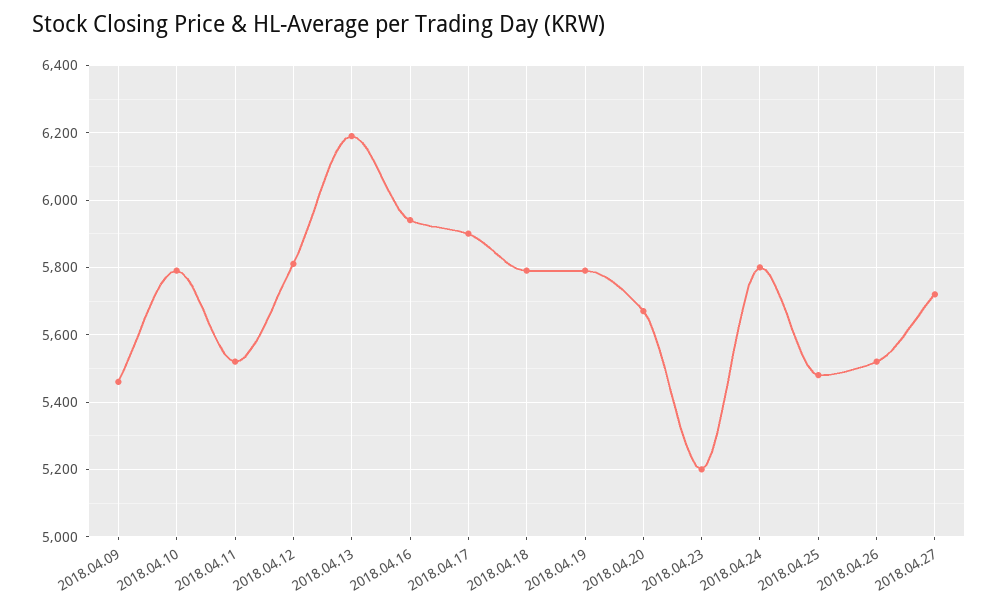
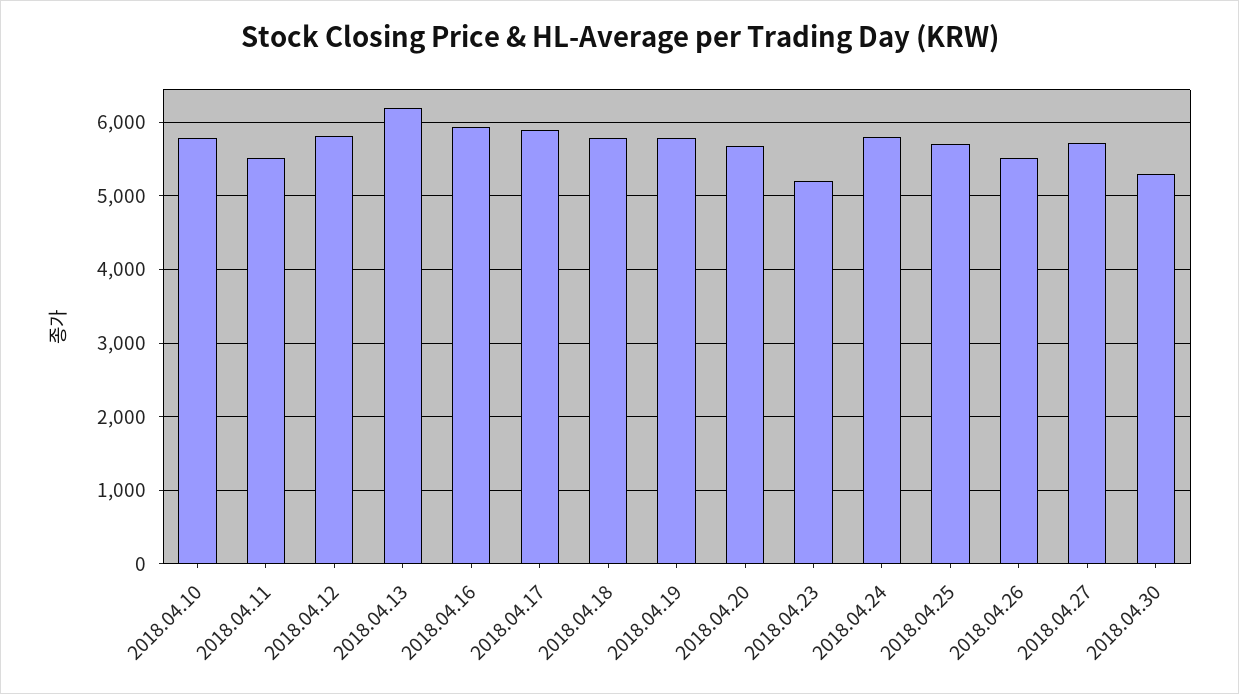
2018.04.09: 5460 -> none
2018.04.25: 5480 -> 5700
2018.04.30: none -> 5300

